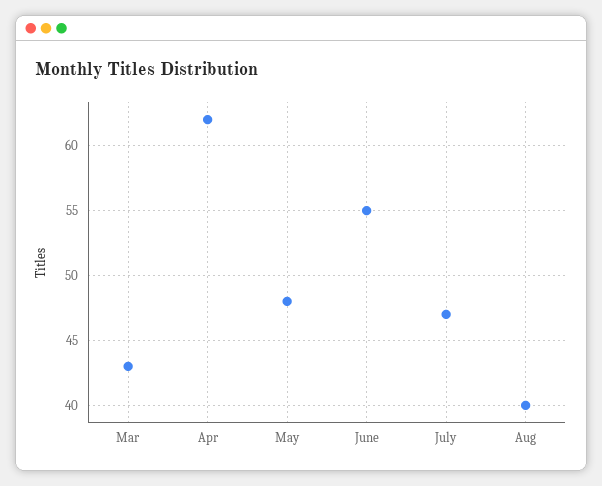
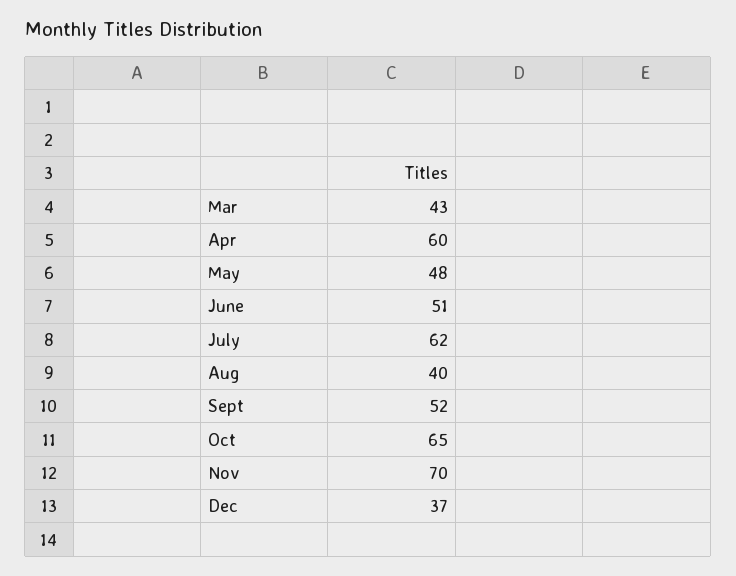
Apr: 62 -> 60
June: 55 -> 51
July: 47 -> 62
Sept: none -> 52
Oct: none -> 65
Nov: none -> 70
Dec: none -> 37

